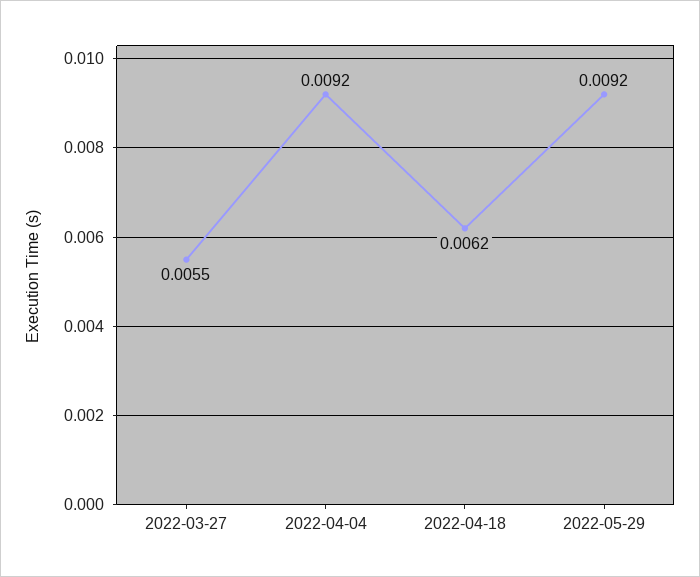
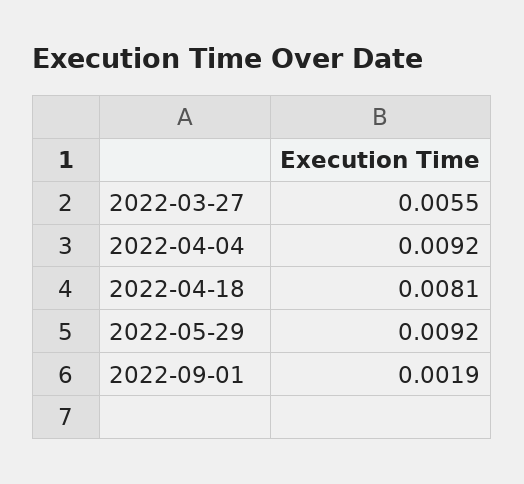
2022-04-18: 0.0062 -> 0.0081
2022-09-01: none -> 0.0019

